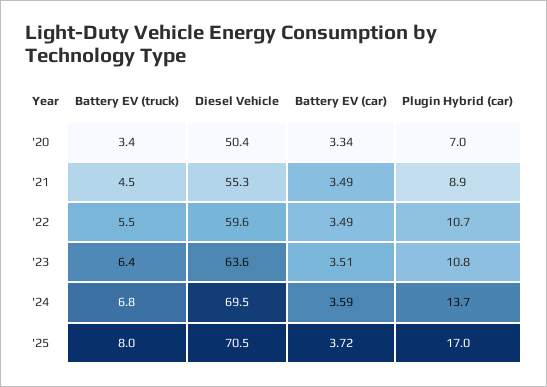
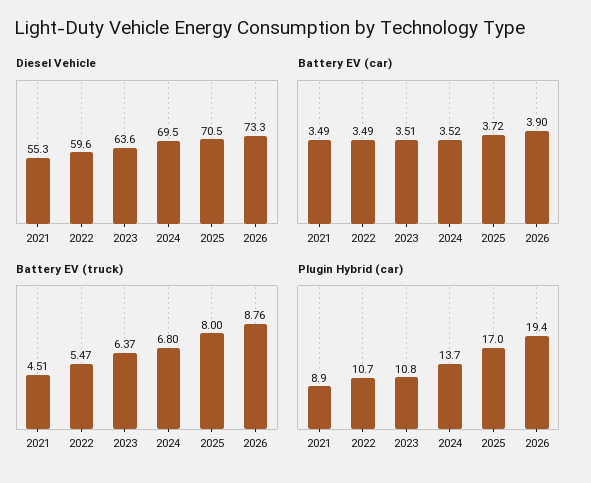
Battery EV (truck), '20: 3.4 -> none
Diesel Vehicle, '20: 50.4 -> none
Battery EV (car), '20: 3.34 -> none
Plugin Hybrid (car), '20: 7 -> none
Battery EV (car), '24: 3.59 -> 3.52
Diesel Vehicle, 2026: none -> 73.3
Battery EV (car), 2026: none -> 3.9
Battery EV (truck), 2026: none -> 8.76
Plugin Hybrid (car), 2026: none -> 19.4

